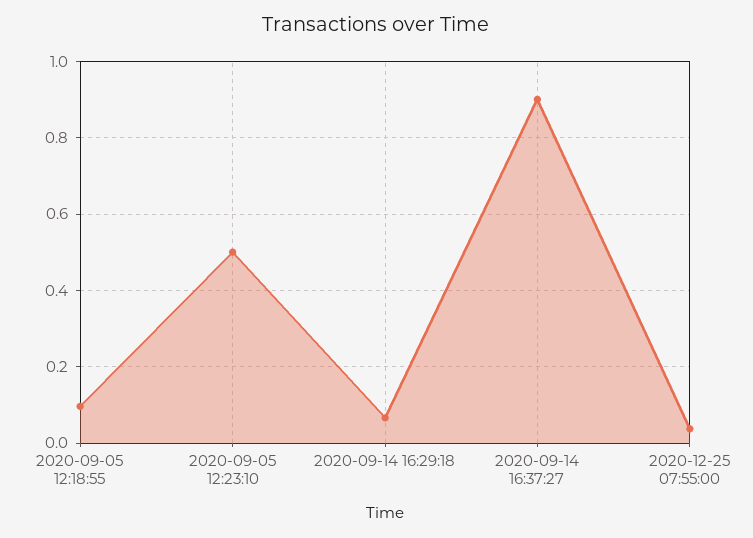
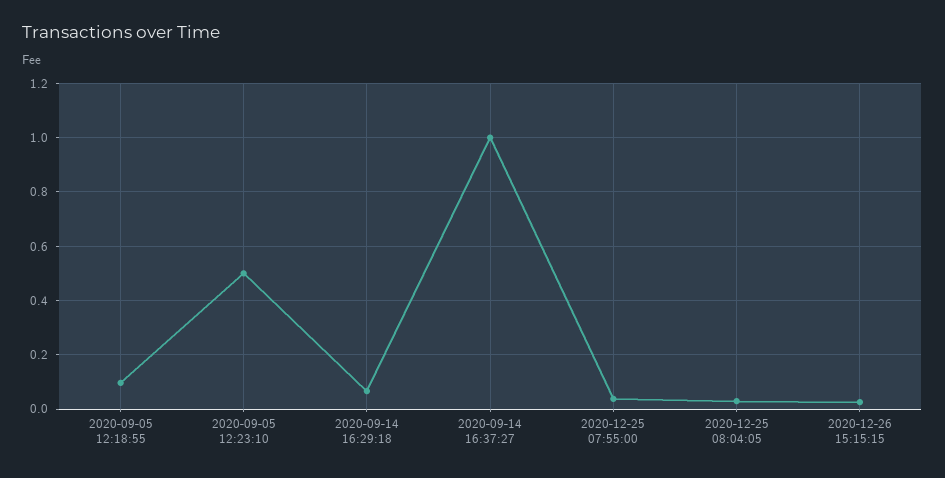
2020-09-14 16:37:27: 0.9 -> 1
2020-12-25 08:04:05: none -> 0.025
2020-12-26 15:15:15: none -> 0.025

